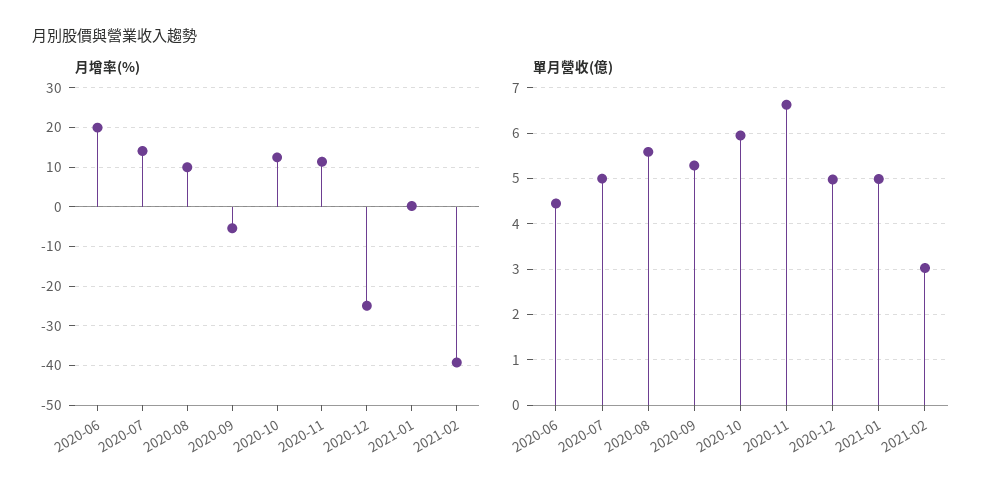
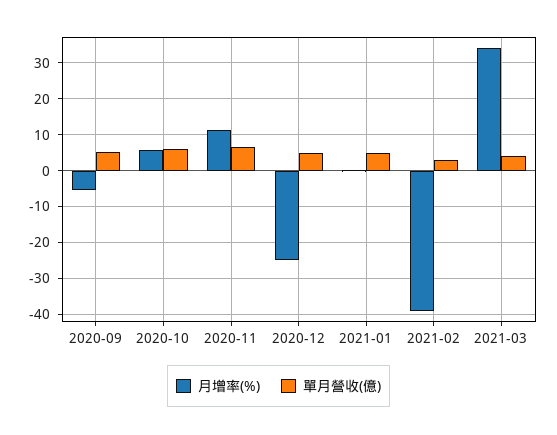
月增率(%), 2020-06: 20 -> none
月增率(%), 2020-07: 14 -> none
月增率(%), 2020-08: 10 -> none
月增率(%), 2020-10: 12 -> 6
單月營收(億), 2020-06: 4.4 -> none
單月營收(億), 2020-07: 5 -> none
單月營收(億), 2020-08: 5.6 -> none
月增率(%), 2021-03: none -> 34
單月營收(億), 2021-03: none -> 4

